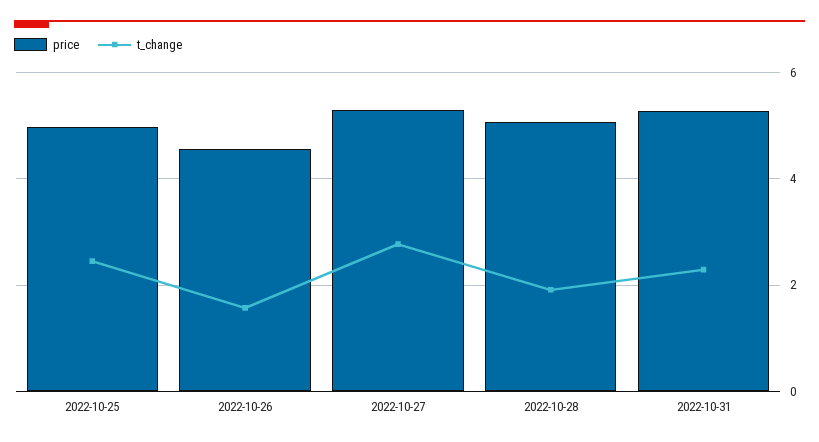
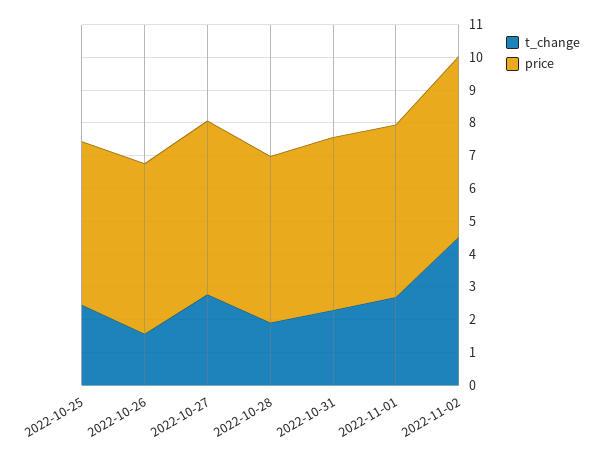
price, 2022-10-26: 4.6 -> 5.25
t_change, 2022-11-01: none -> 2.75
price, 2022-11-01: none -> 5.25
t_change, 2022-11-02: none -> 4.5
price, 2022-11-02: none -> 5.5

